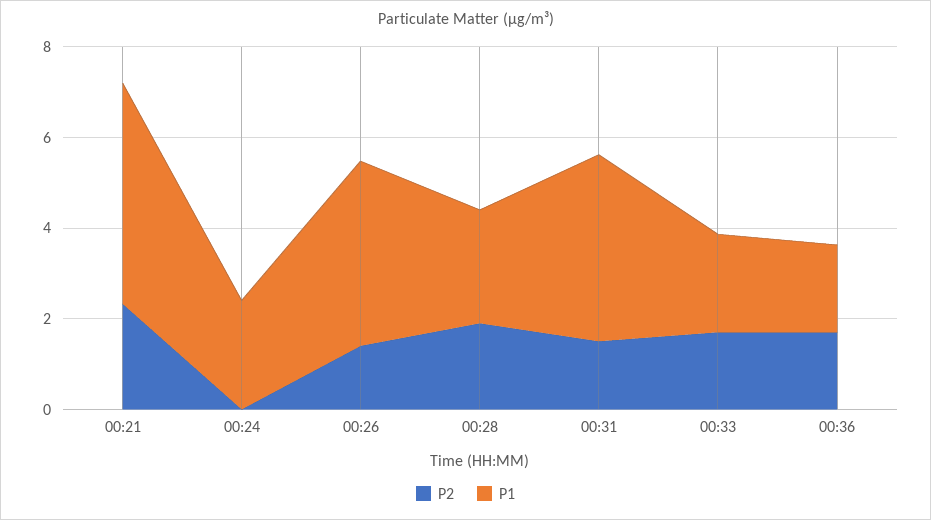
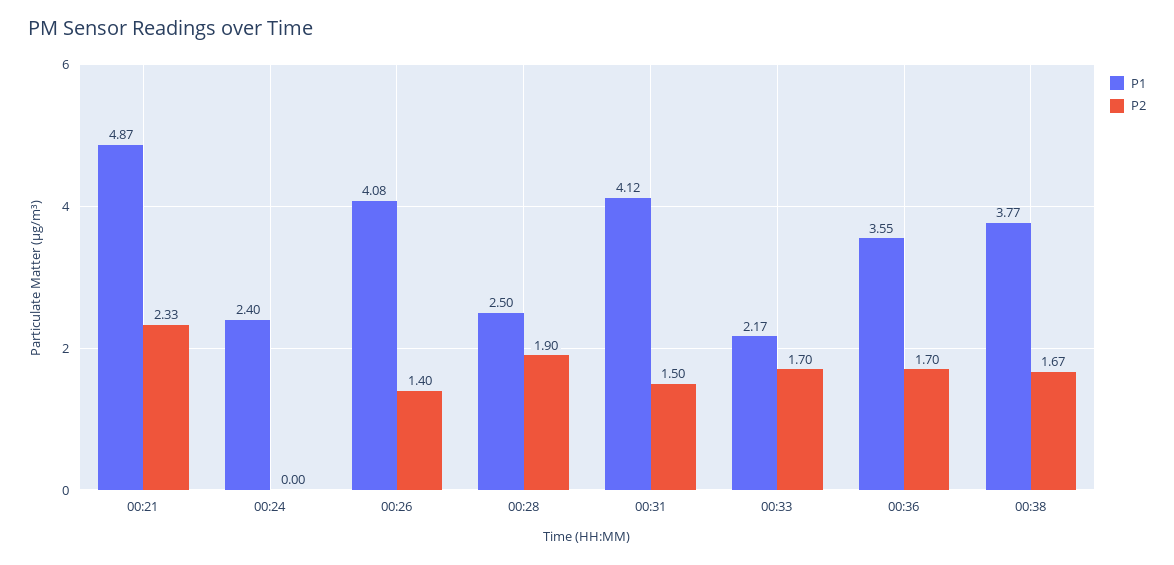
P1, 00:36: 2 -> 3.55
P1, 00:38: none -> 3.77
P2, 00:38: none -> 1.67

